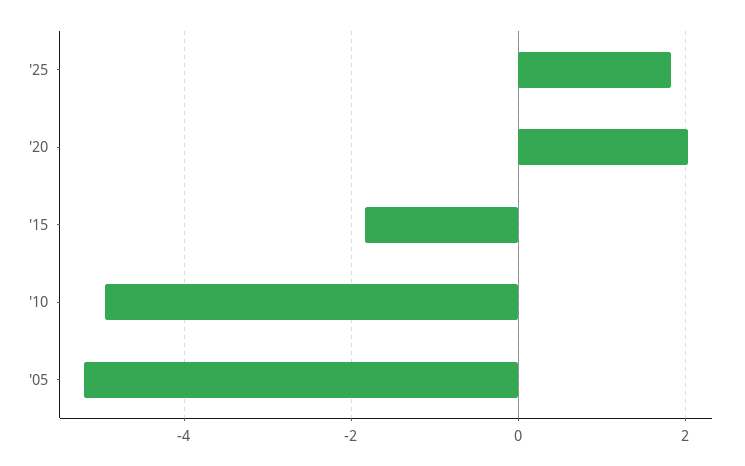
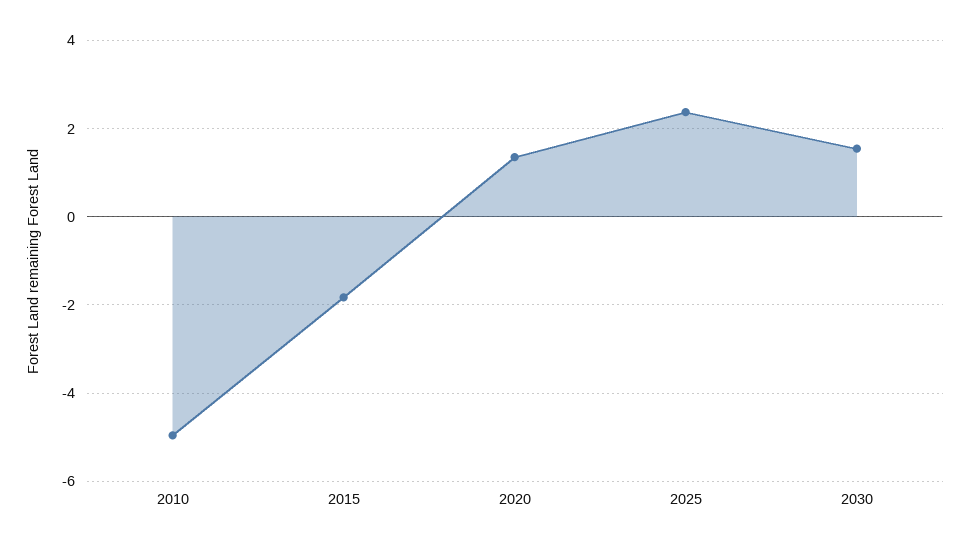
'25: 1.8 -> 2.4
'20: 2 -> 1.4
'05: -5.2 -> none
2030: none -> 1.6

